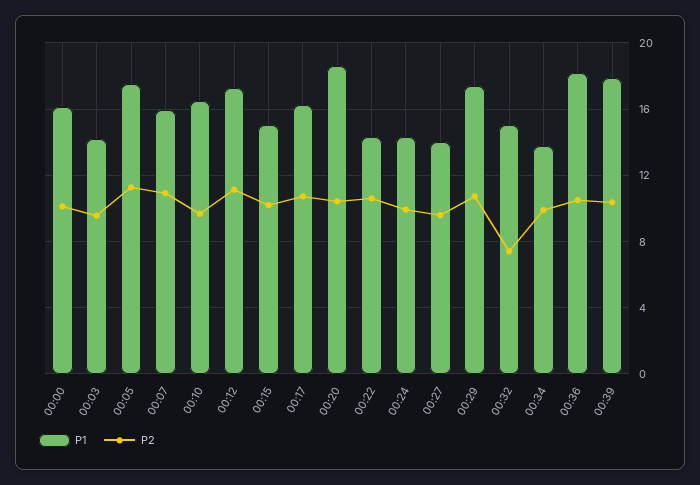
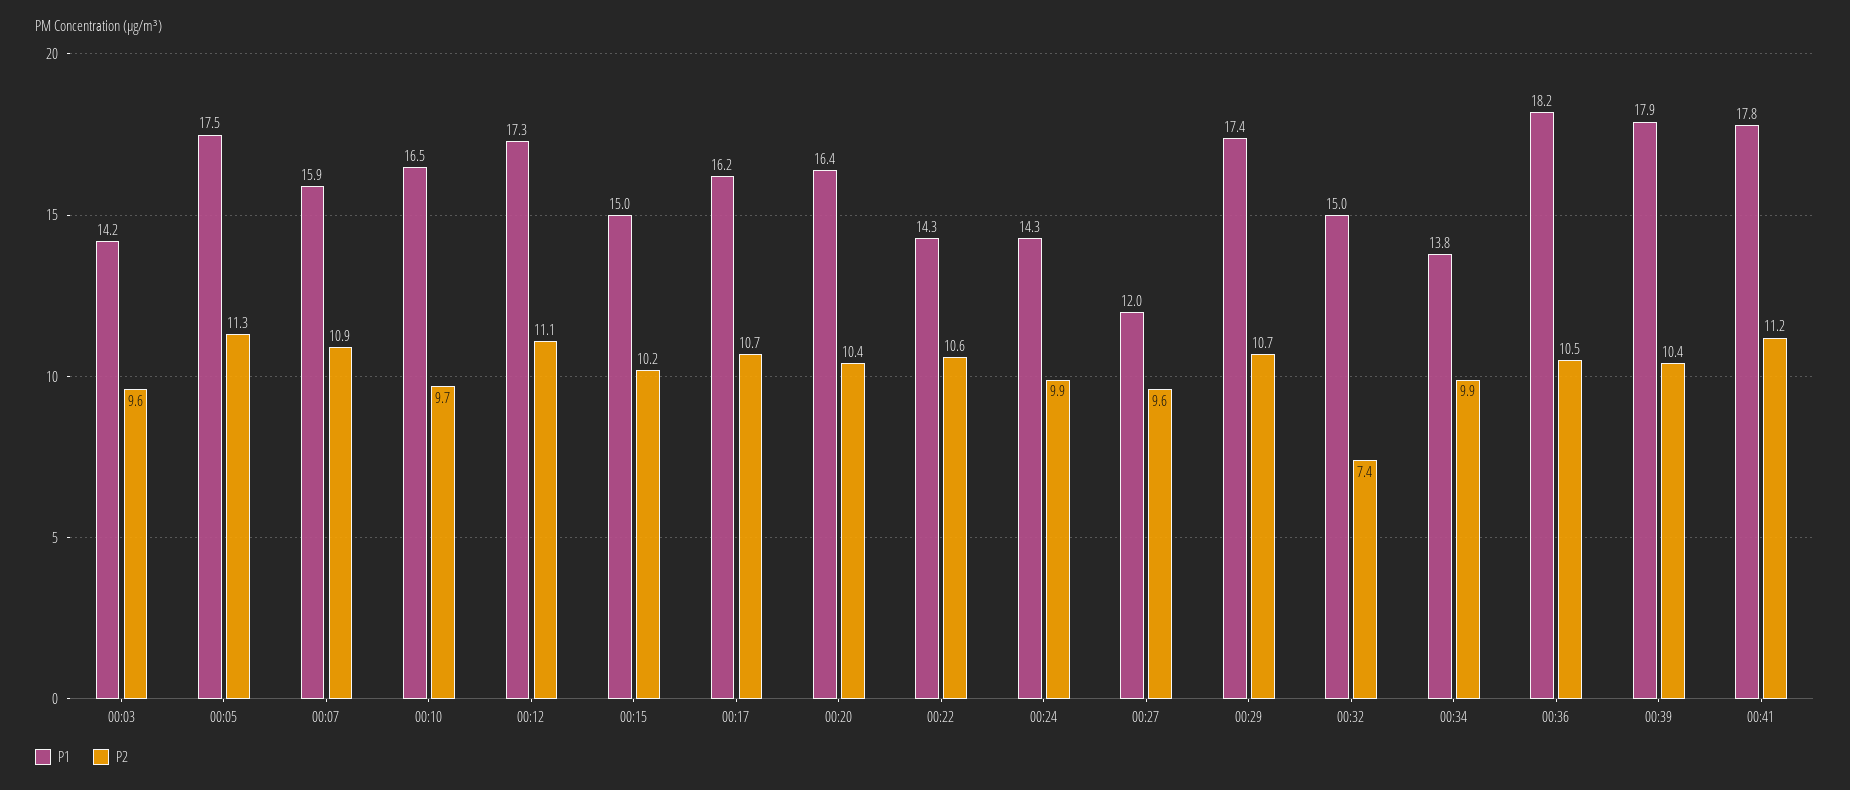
P1, 00:00: 16 -> none
P2, 00:00: 10 -> none
P1, 00:20: 18.5 -> 16.4
P1, 00:27: 14 -> 12
P1, 00:41: none -> 17.8
P2, 00:41: none -> 11.2

